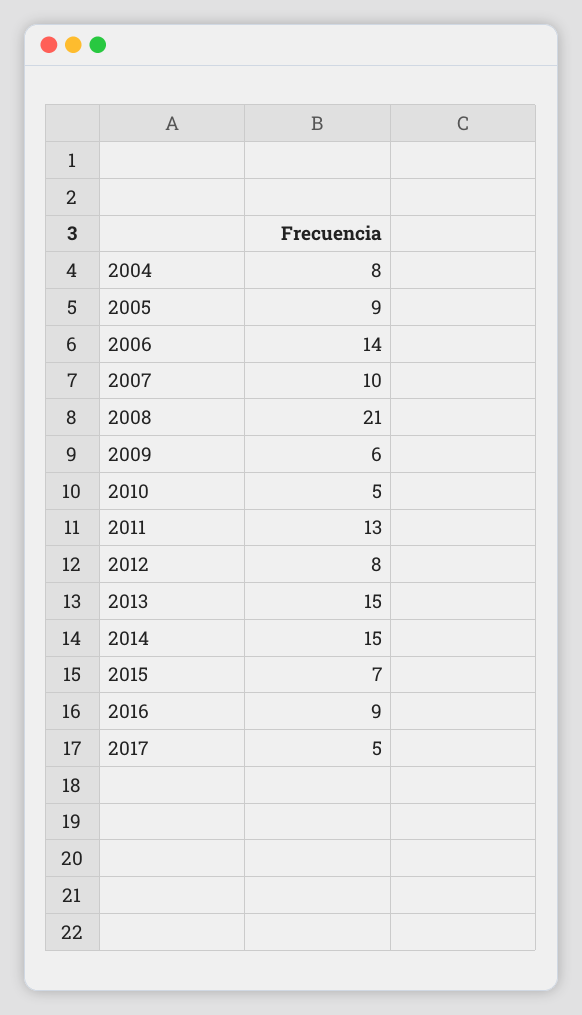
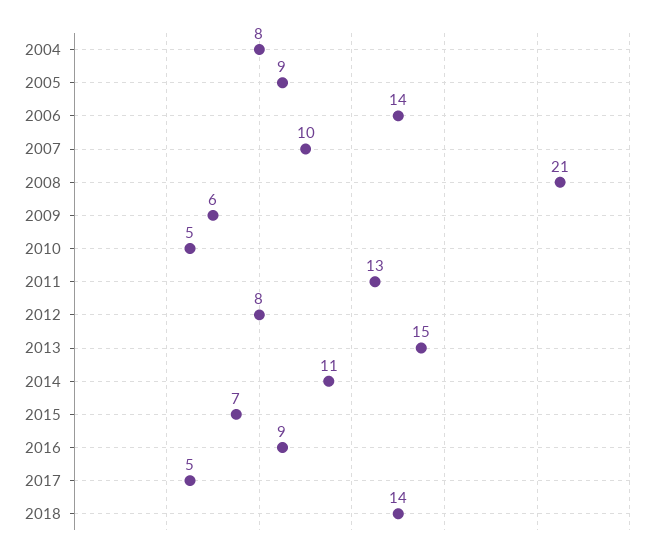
2014: 15 -> 11
2018: none -> 14

